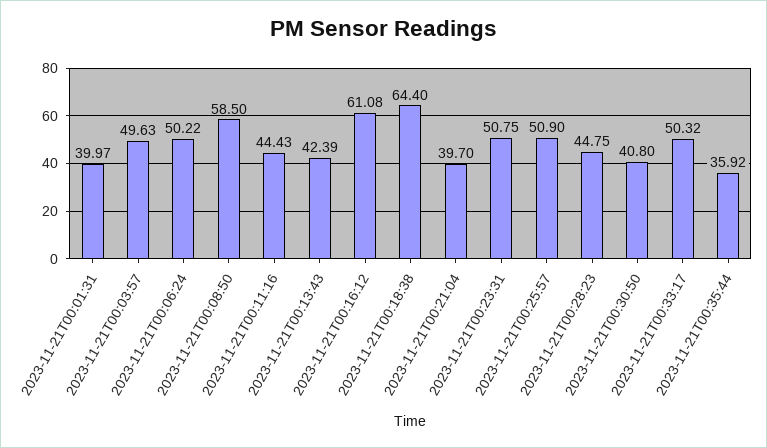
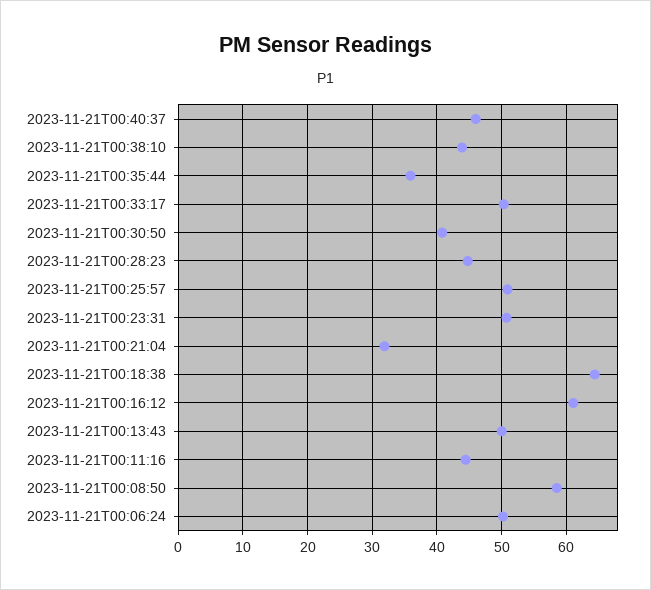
2023-11-21T00:01:31: 39.97 -> none
2023-11-21T00:03:57: 49.63 -> none
2023-11-21T00:13:43: 42.39 -> 50
2023-11-21T00:21:04: 39.7 -> 32
2023-11-21T00:40:37: none -> 46
2023-11-21T00:38:10: none -> 44

